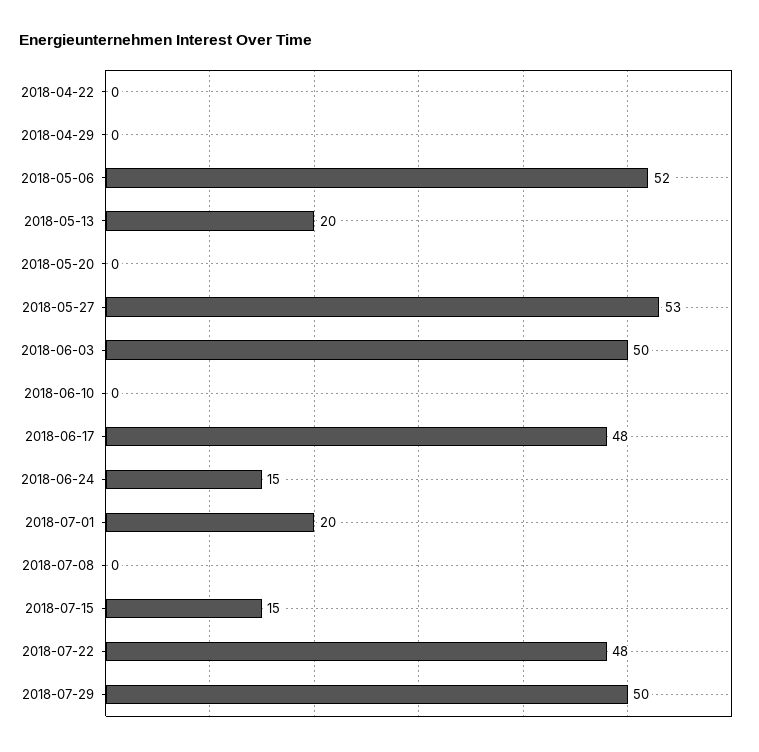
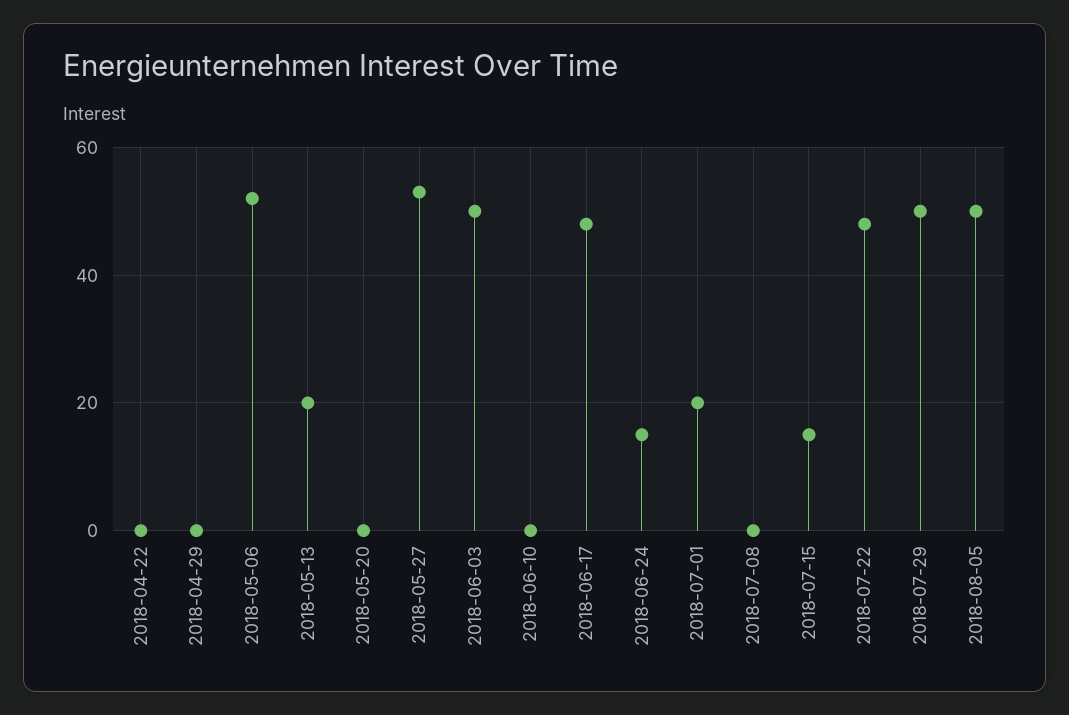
2018-08-05: none -> 50

